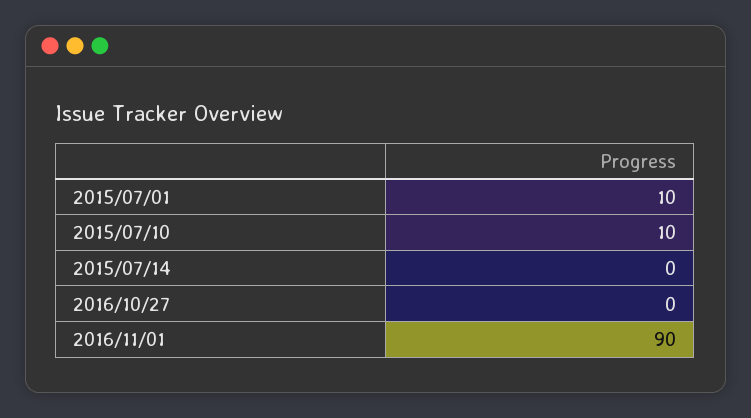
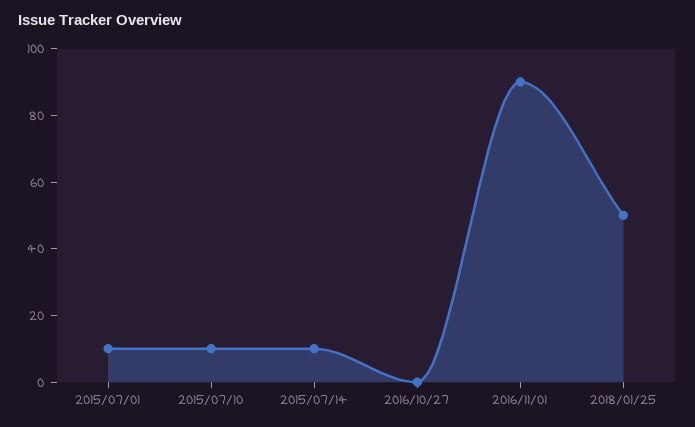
2015/07/14: 0 -> 10
2018/01/25: none -> 50

